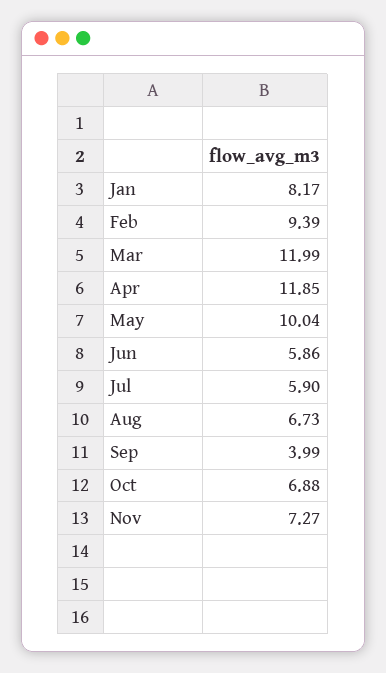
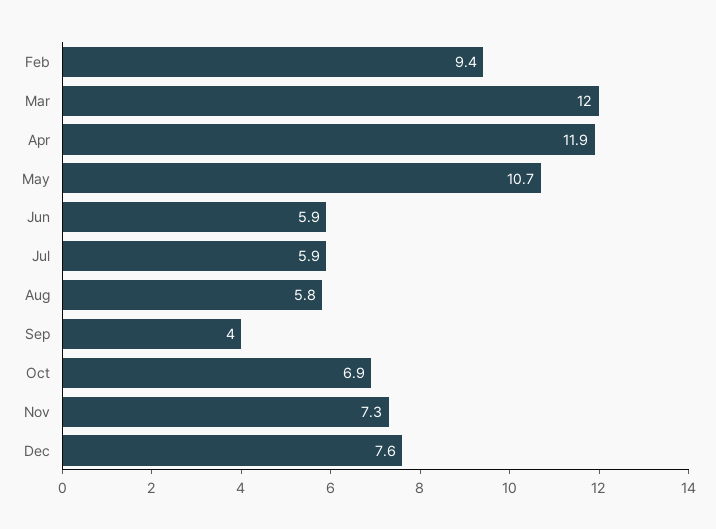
Jan: 8.17 -> none
May: 10.04 -> 10.7
Aug: 6.73 -> 5.8
Dec: none -> 7.6

